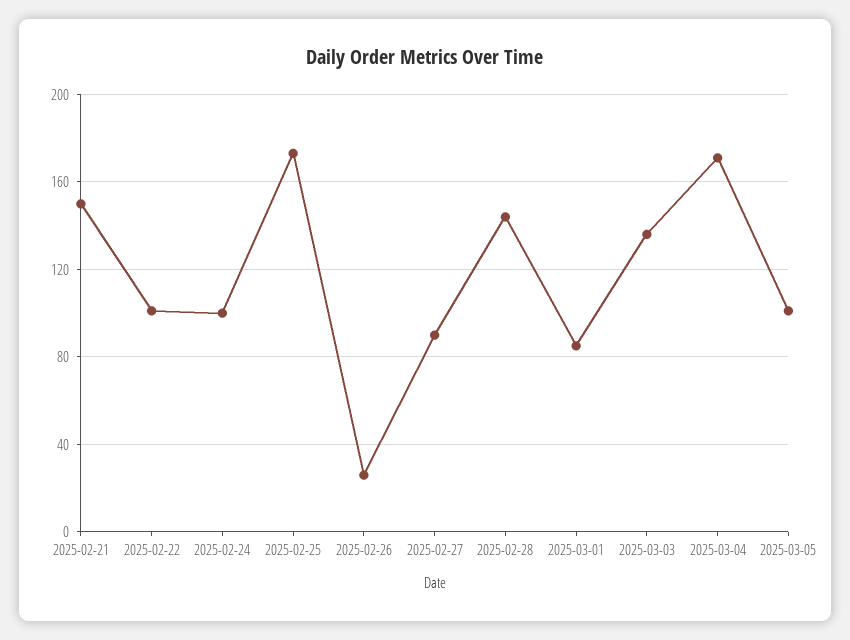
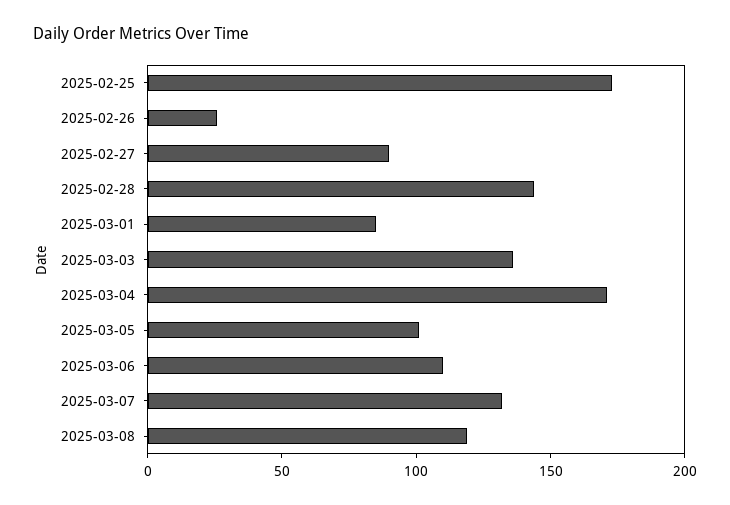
2025-02-21: 150 -> none
2025-02-22: 100 -> none
2025-02-24: 100 -> none
2025-03-06: none -> 110
2025-03-07: none -> 130
2025-03-08: none -> 120

